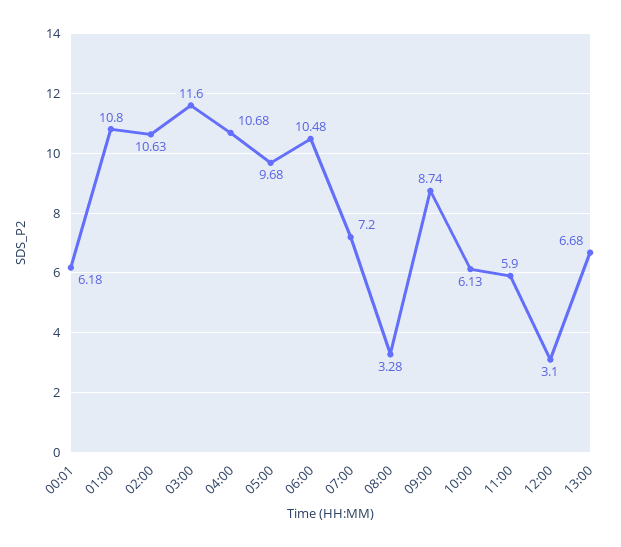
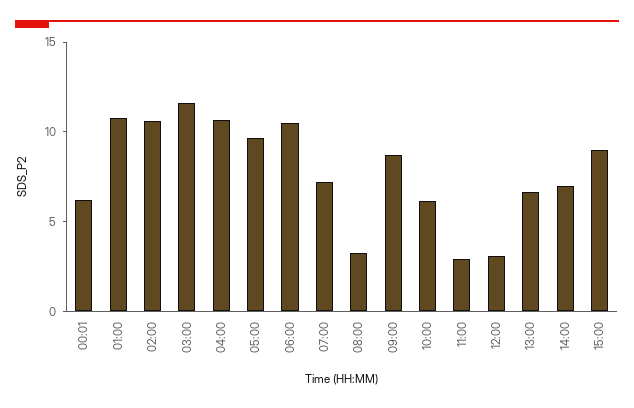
11:00: 5.9 -> 3
14:00: none -> 7
15:00: none -> 9

